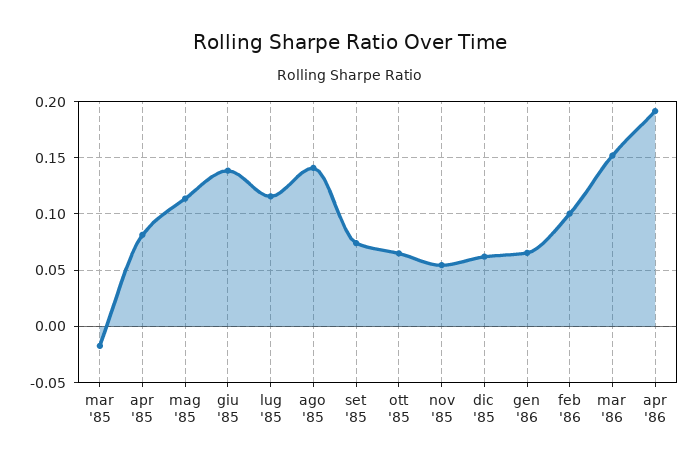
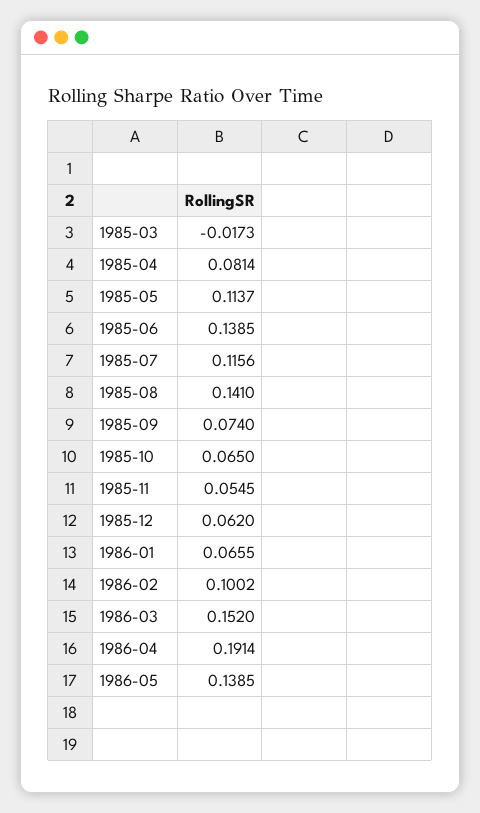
1986-05: none -> 0.1385

